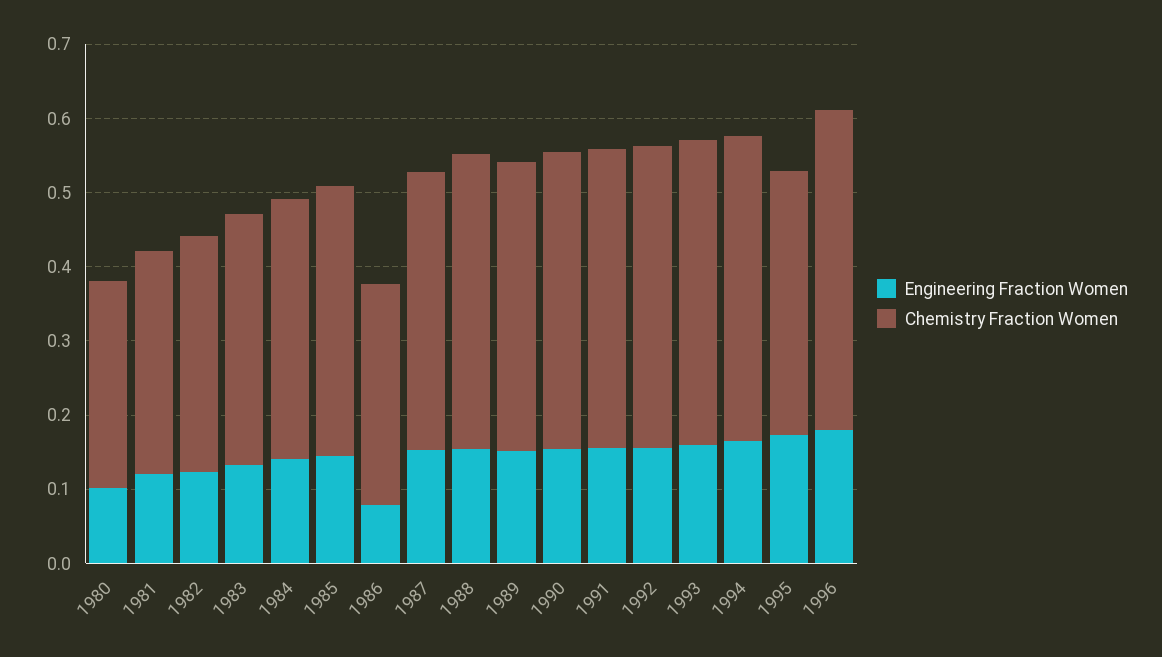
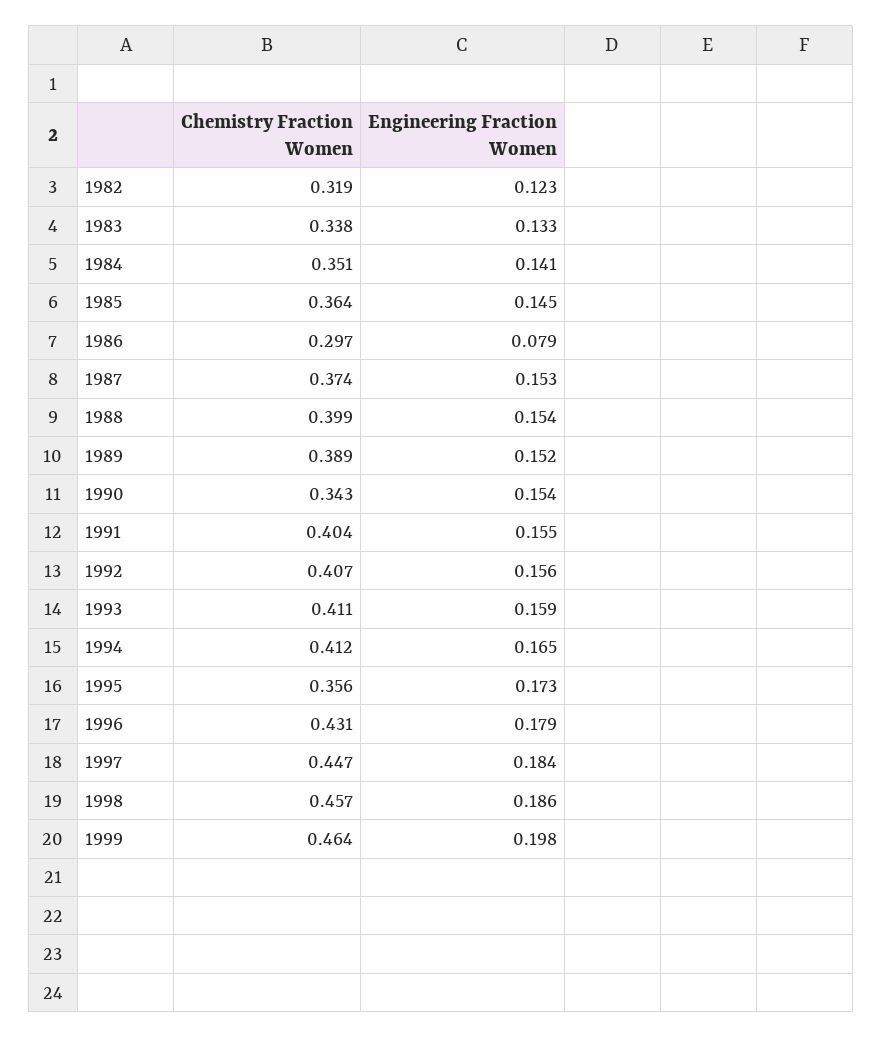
Engineering Fraction Women, 1980: 0.1 -> none
Chemistry Fraction Women, 1980: 0.28 -> none
Engineering Fraction Women, 1981: 0.12 -> none
Chemistry Fraction Women, 1981: 0.3 -> none
Chemistry Fraction Women, 1990: 0.4 -> 0.343
Chemistry Fraction Women, 1997: none -> 0.447
Engineering Fraction Women, 1997: none -> 0.184
Chemistry Fraction Women, 1998: none -> 0.457
Engineering Fraction Women, 1998: none -> 0.186
Chemistry Fraction Women, 1999: none -> 0.464
Engineering Fraction Women, 1999: none -> 0.198

